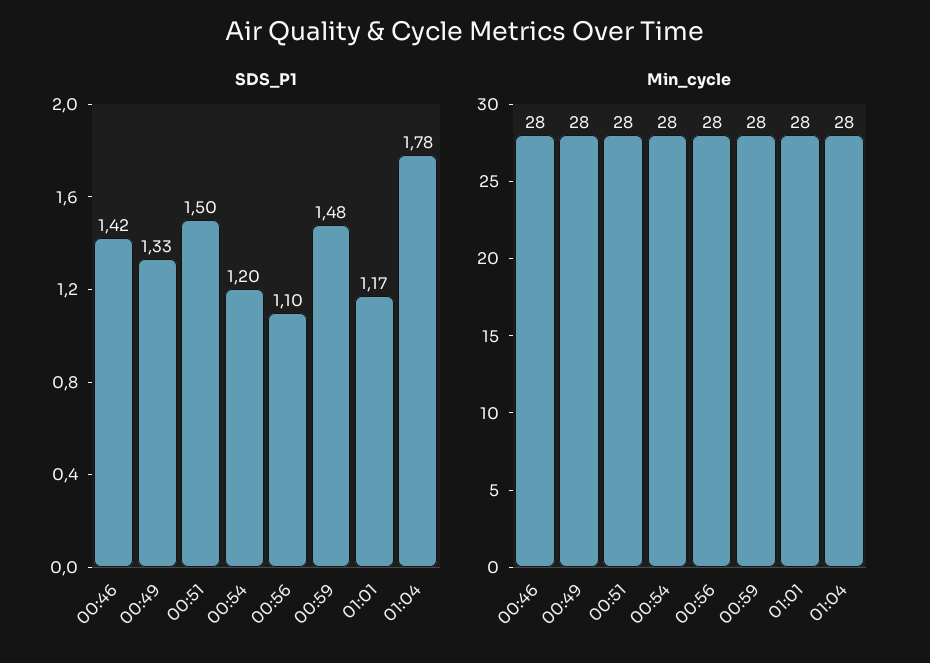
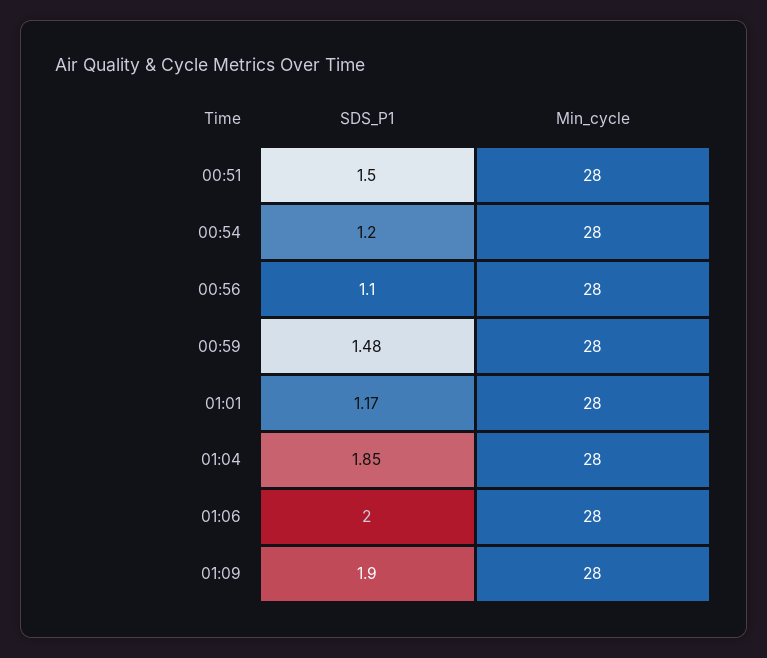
SDS_P1, 00:46: 1.42 -> none
SDS_P1, 00:49: 1.33 -> none
SDS_P1, 01:04: 1.78 -> 1.85
Min_cycle, 00:46: 28 -> none
Min_cycle, 00:49: 28 -> none
SDS_P1, 01:06: none -> 2
Min_cycle, 01:06: none -> 28
SDS_P1, 01:09: none -> 1.9
Min_cycle, 01:09: none -> 28

